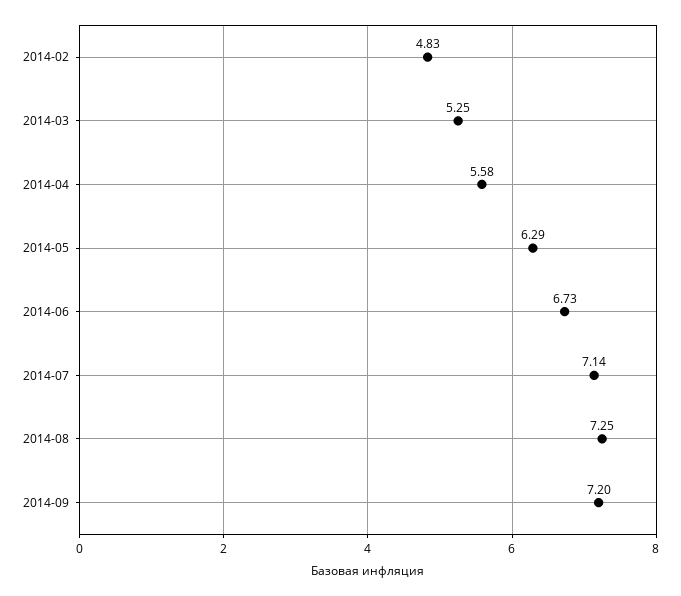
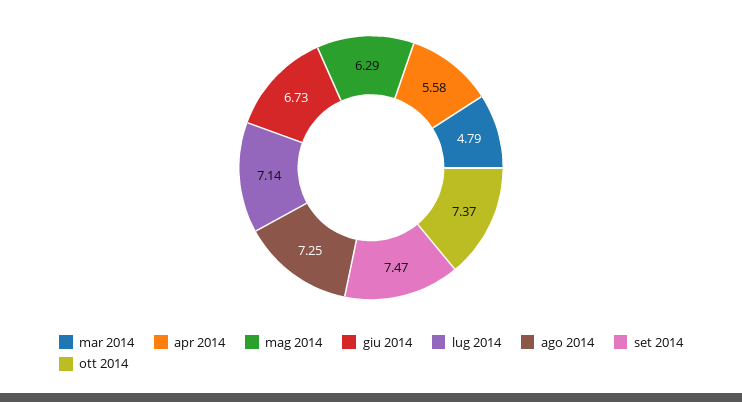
2014-02: 4.83 -> none
2014-03: 5.25 -> 4.79
2014-09: 7.2 -> 7.47
ott 2014: none -> 7.37

